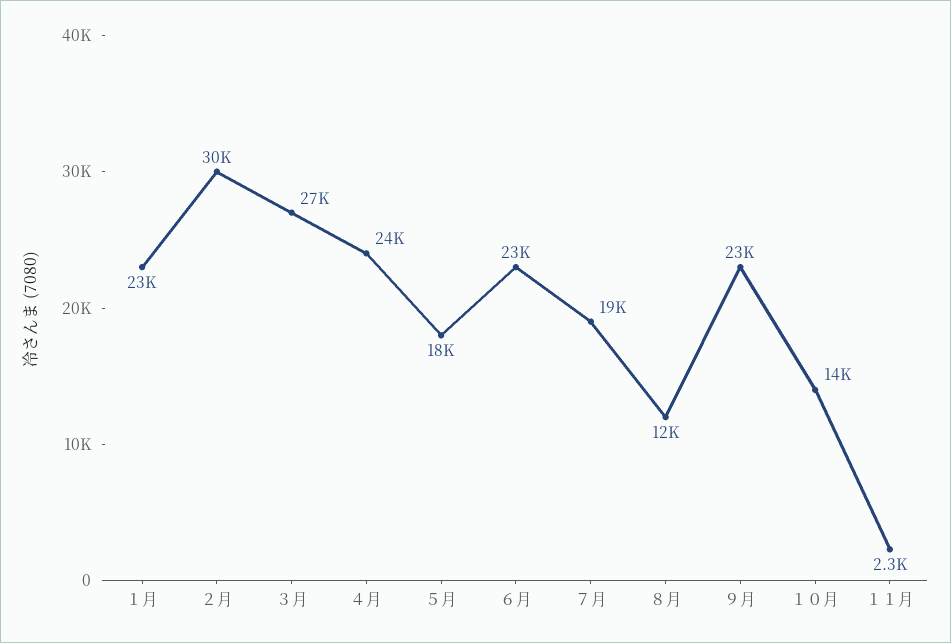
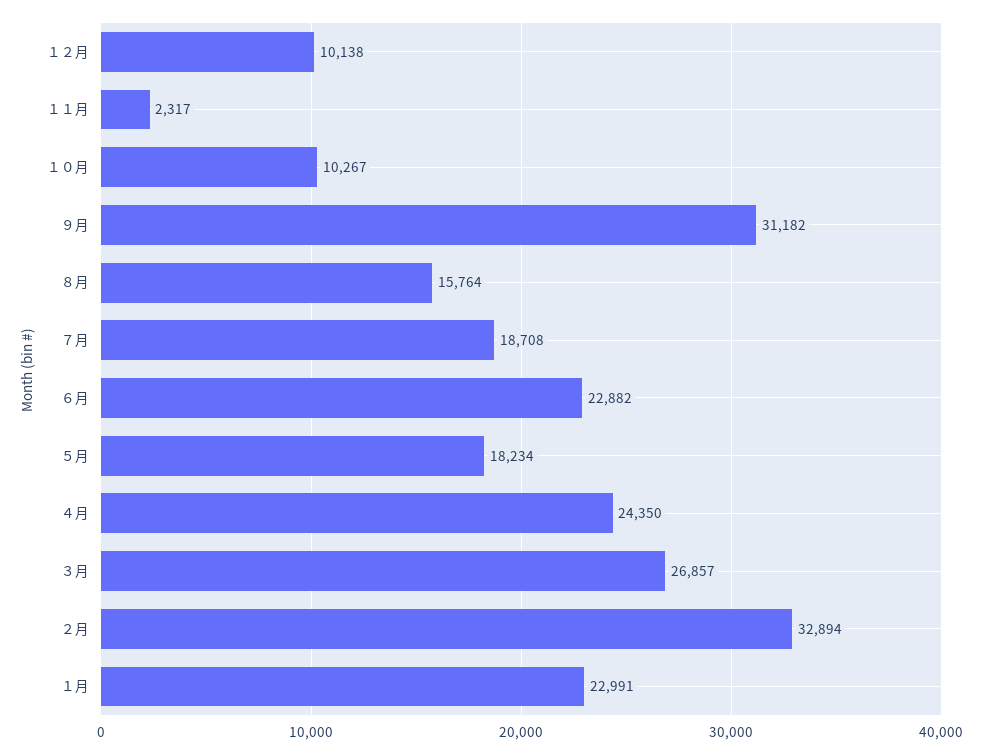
２月: 30000 -> 32894
８月: 12000 -> 15764
９月: 23000 -> 31182
１０月: 14000 -> 10267
１２月: none -> 10138

